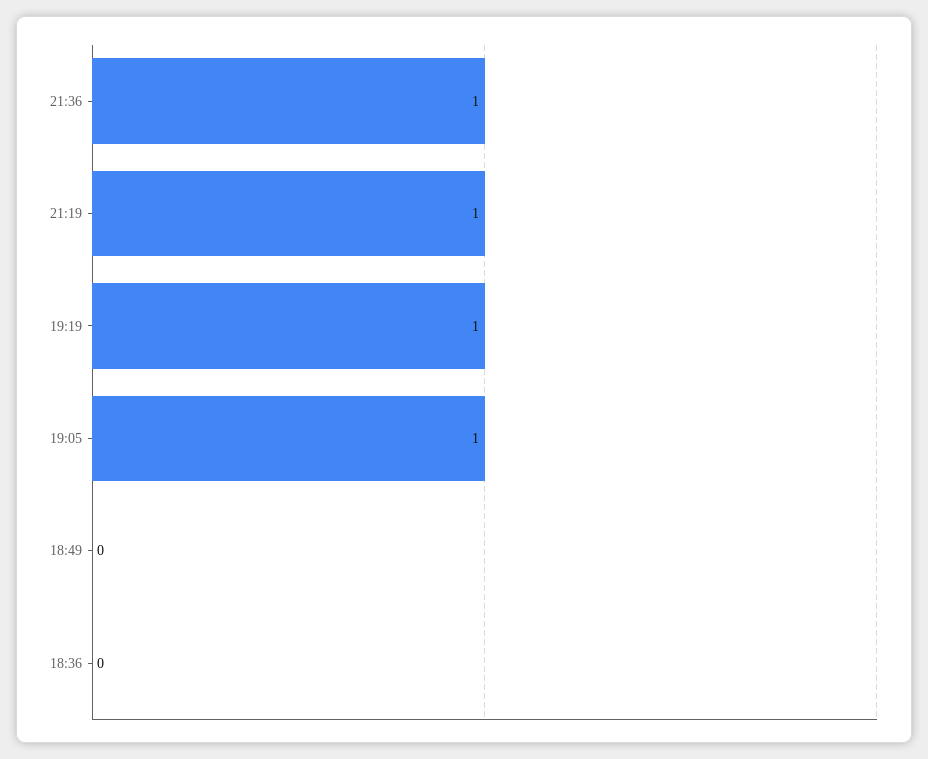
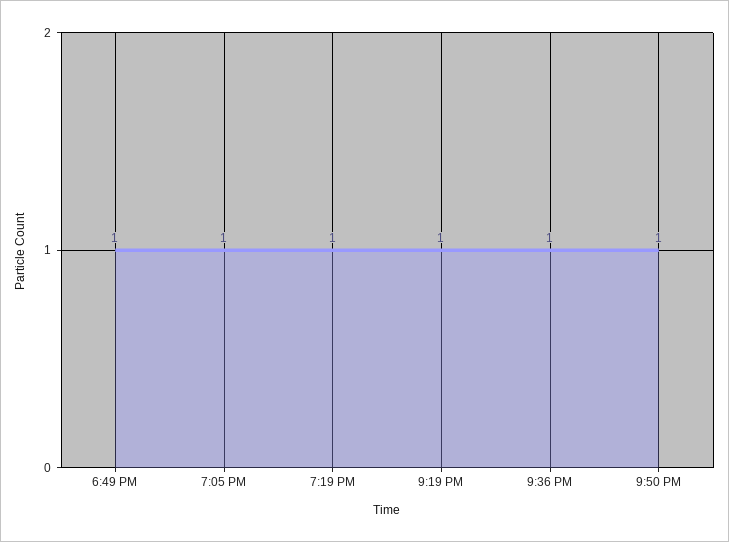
18:49: 0 -> 1
18:36: 0 -> none
9:50 PM: none -> 1

